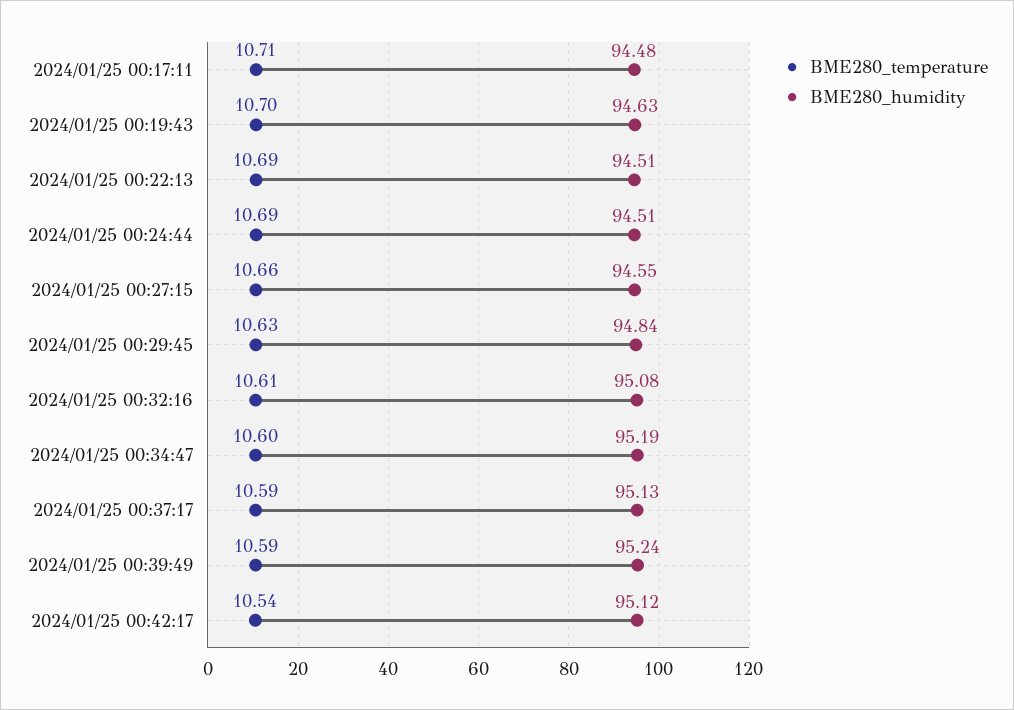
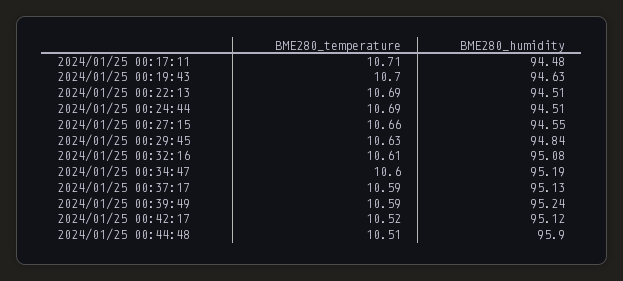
BME280_temperature, 2024/01/25 00:42:17: 10.54 -> 10.52
BME280_temperature, 2024/01/25 00:44:48: none -> 10.51
BME280_humidity, 2024/01/25 00:44:48: none -> 95.9

